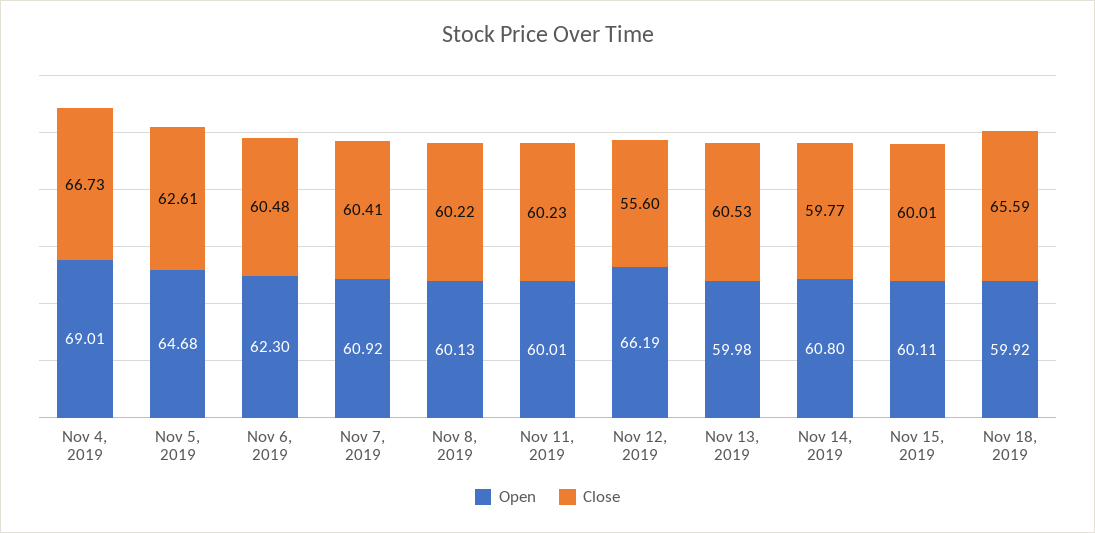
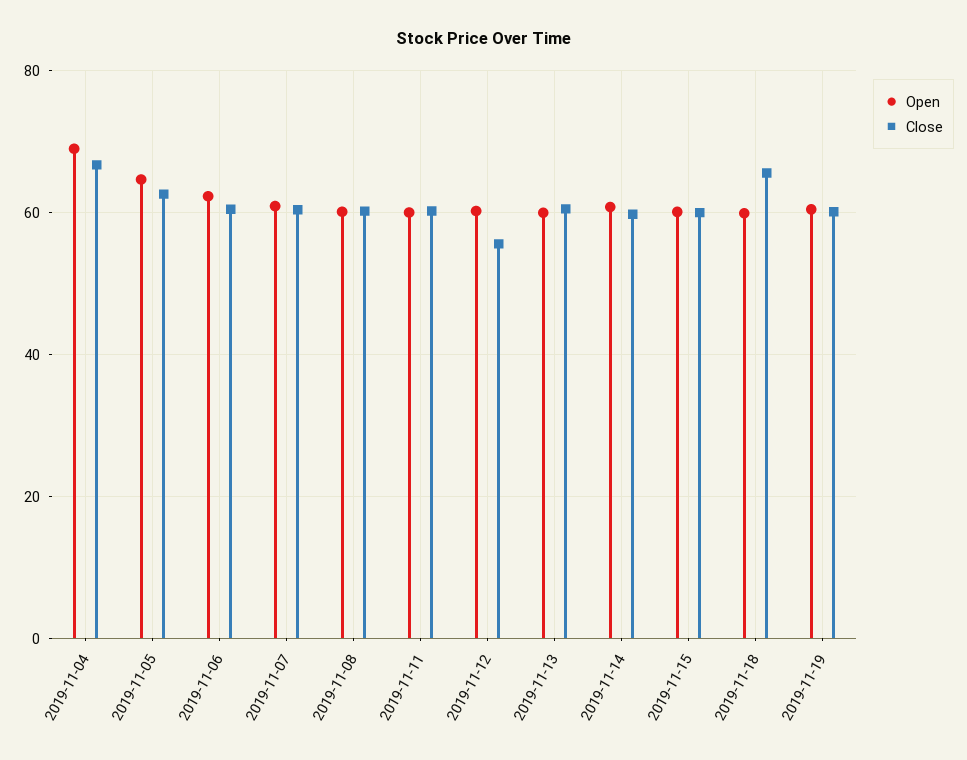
Open, Nov 12, 2019: 66.19 -> 60
Open, 2019-11-19: none -> 60
Close, 2019-11-19: none -> 60

